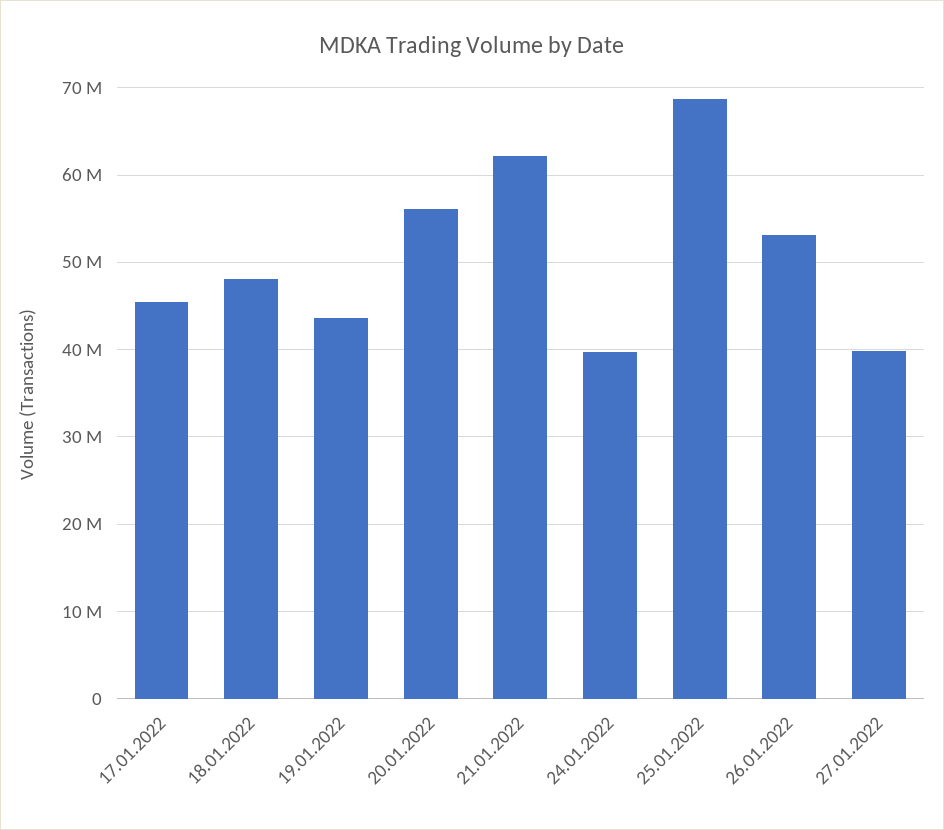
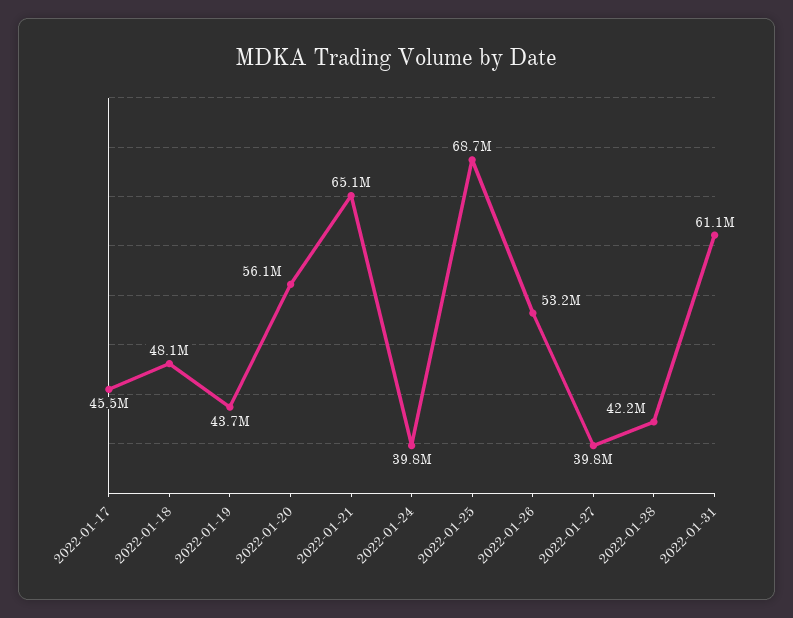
21.01.2022: 62000000 -> 65100000
2022-01-28: none -> 42200000
2022-01-31: none -> 61100000

